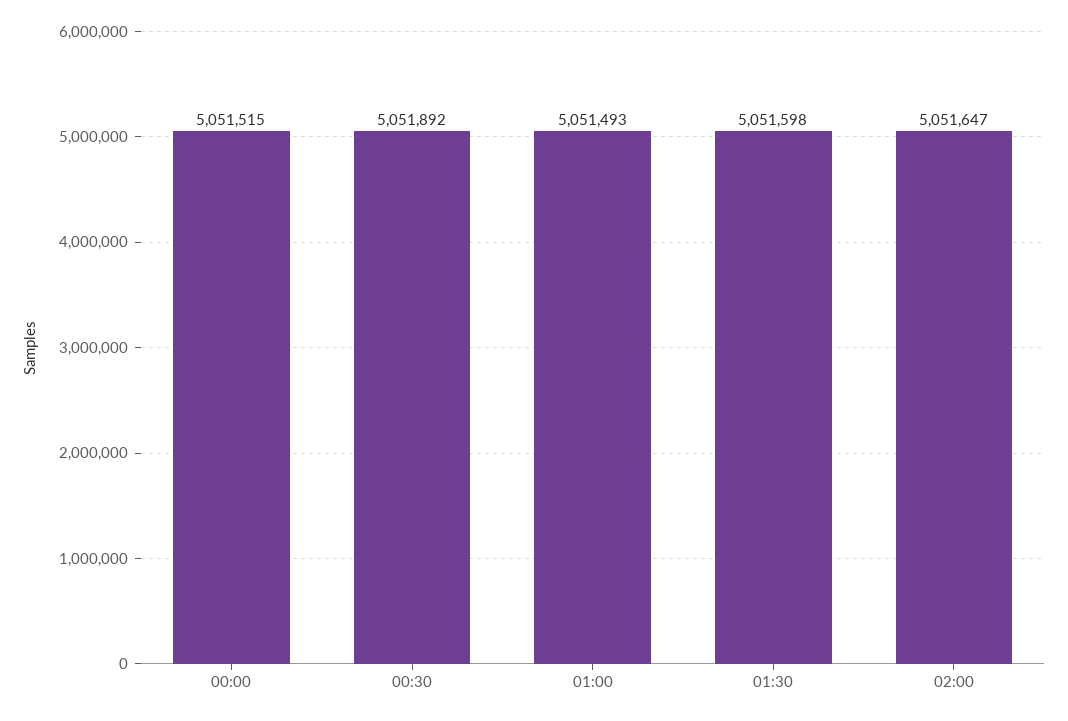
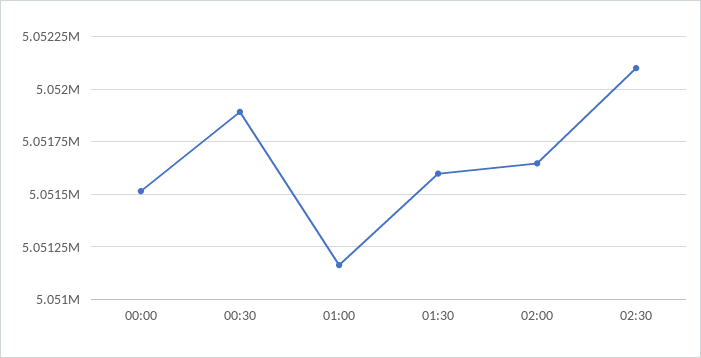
01:00: 5051493 -> 5051150
02:30: none -> 5052100

